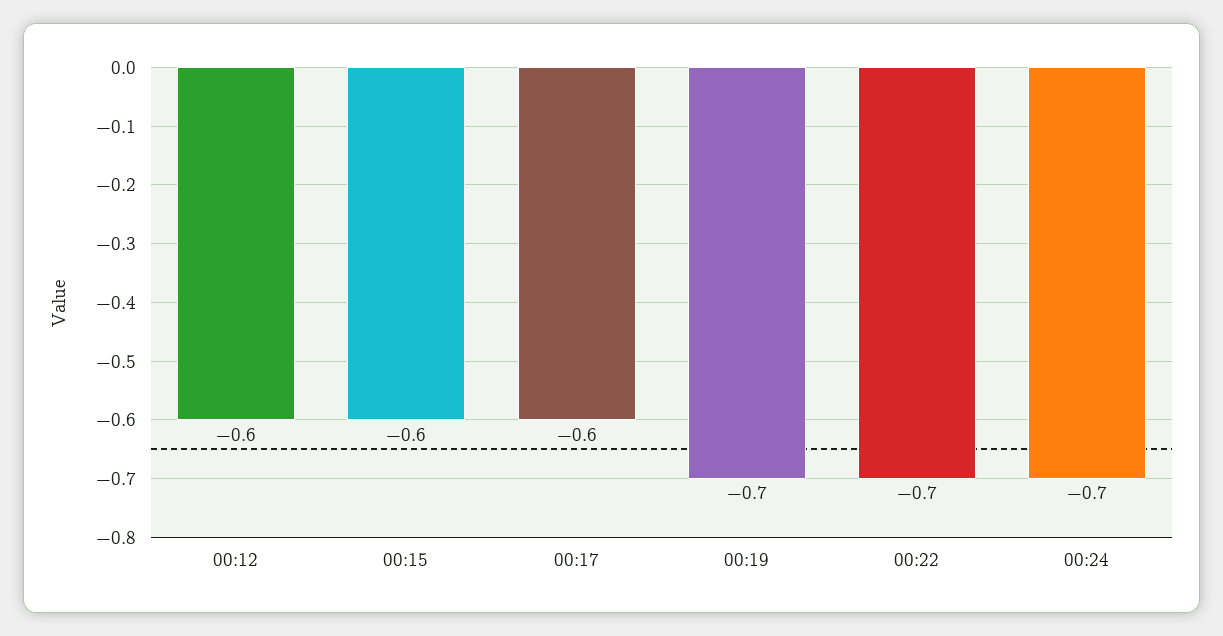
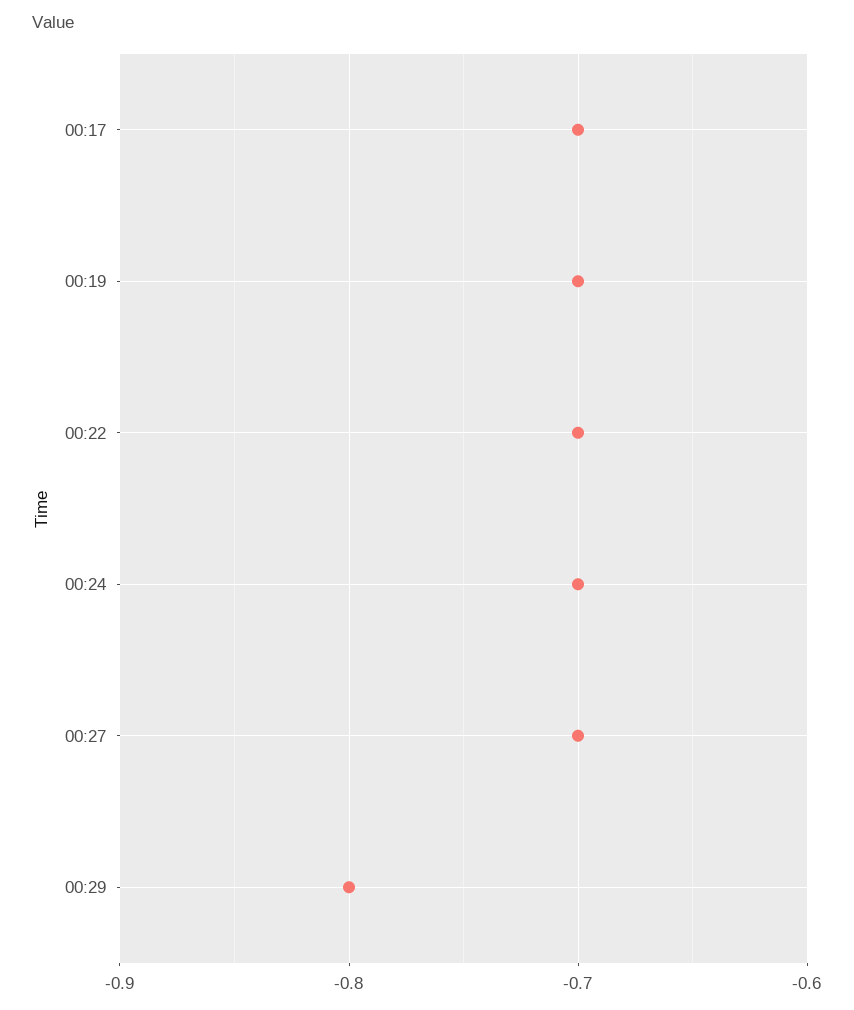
00:12: -0.6 -> none
00:15: -0.6 -> none
00:17: -0.6 -> -0.7
00:27: none -> -0.7
00:29: none -> -0.8

